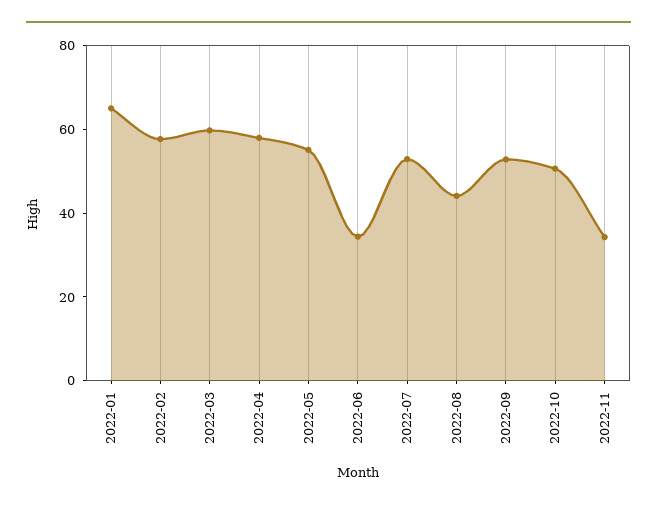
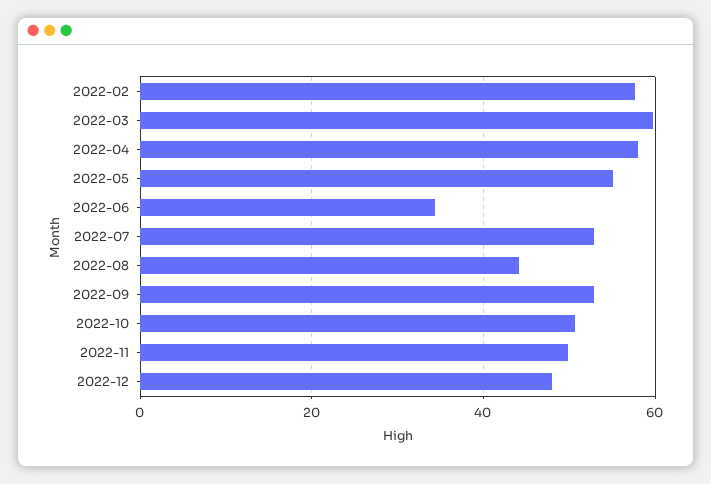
2022-01: 65 -> none
2022-11: 35 -> 50
2022-12: none -> 48

